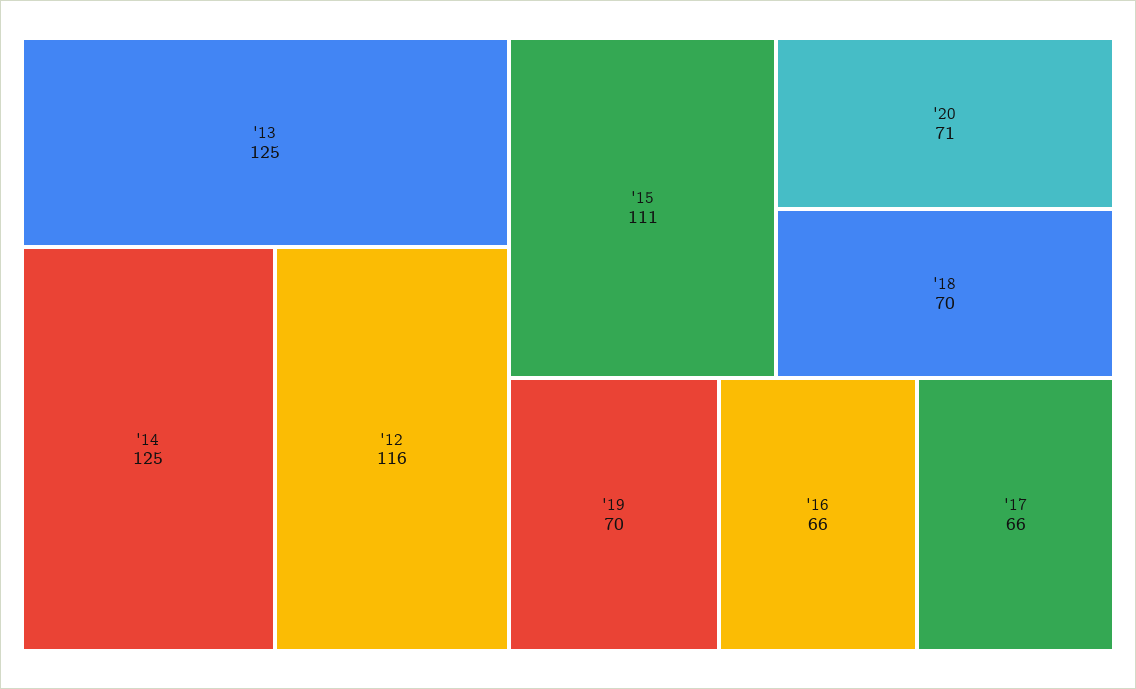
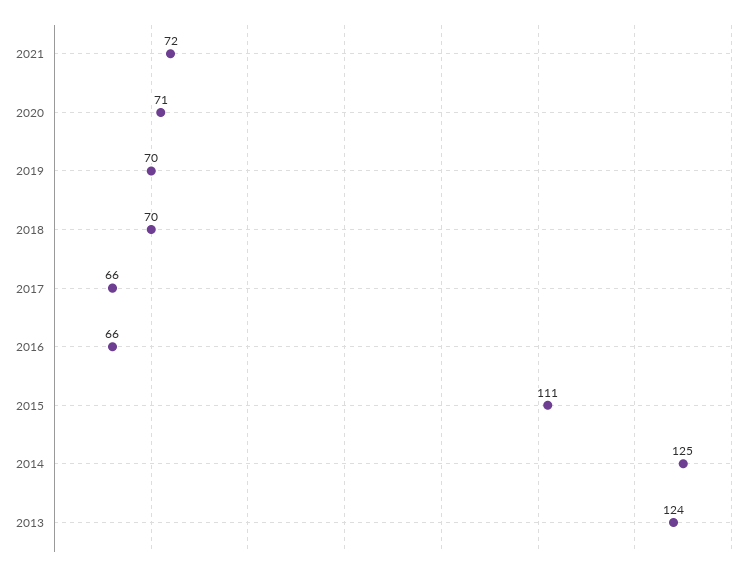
'13: 125 -> 124
'12: 116 -> none
2021: none -> 72

